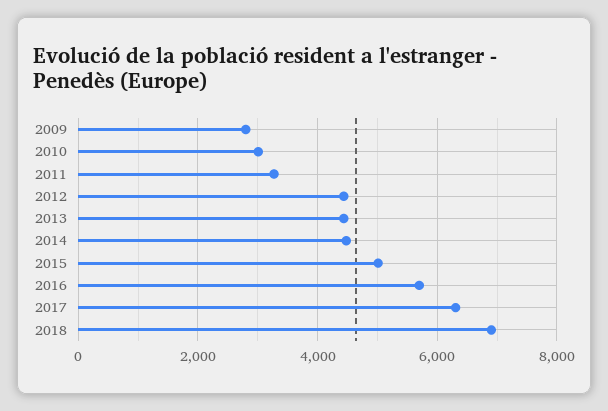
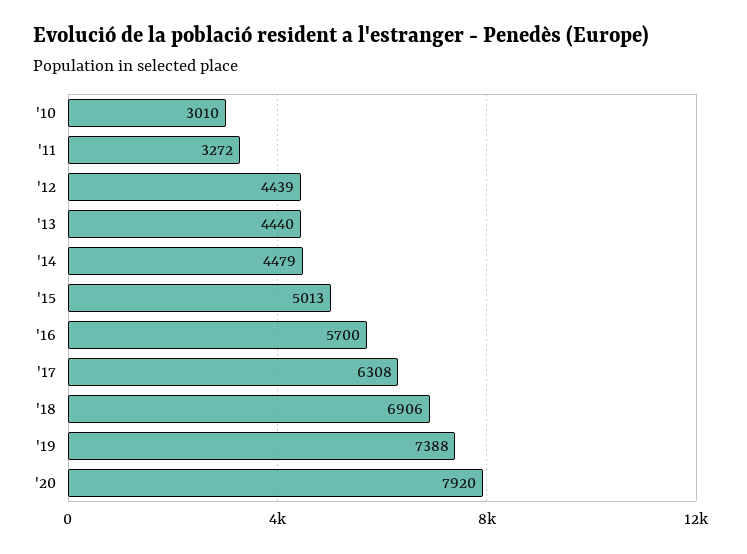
2009: 2800 -> none
'19: none -> 7388
'20: none -> 7920

